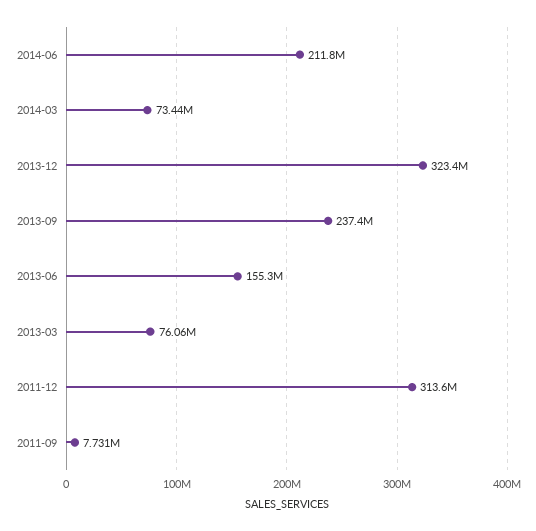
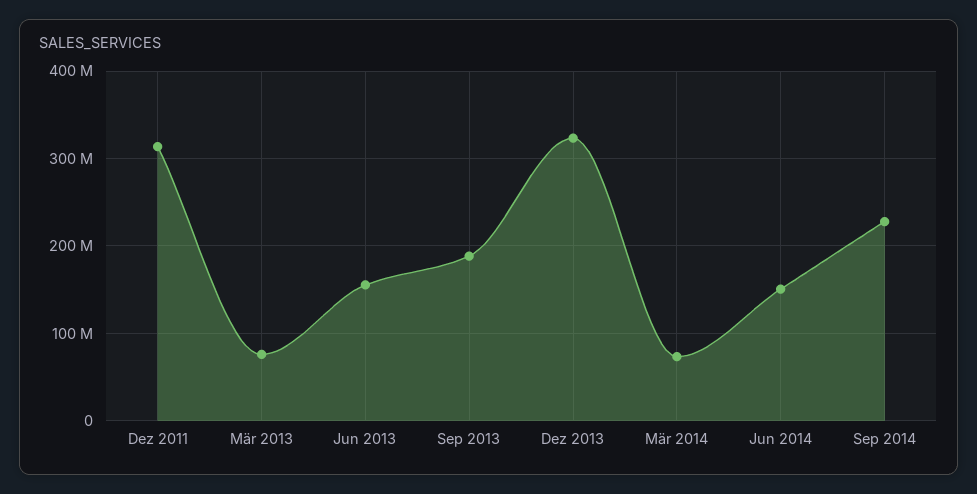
2014-06: 211800000 -> 150000000
2013-09: 237400000 -> 190000000
2011-09: 7731000 -> none
Sep 2014: none -> 230000000

